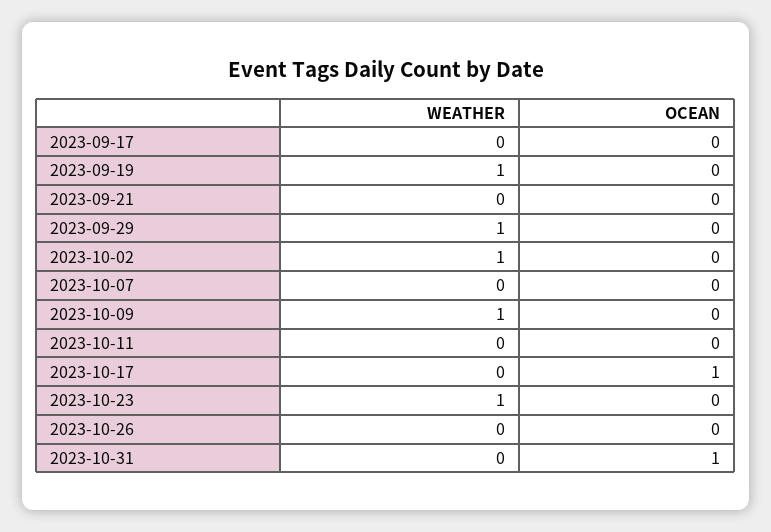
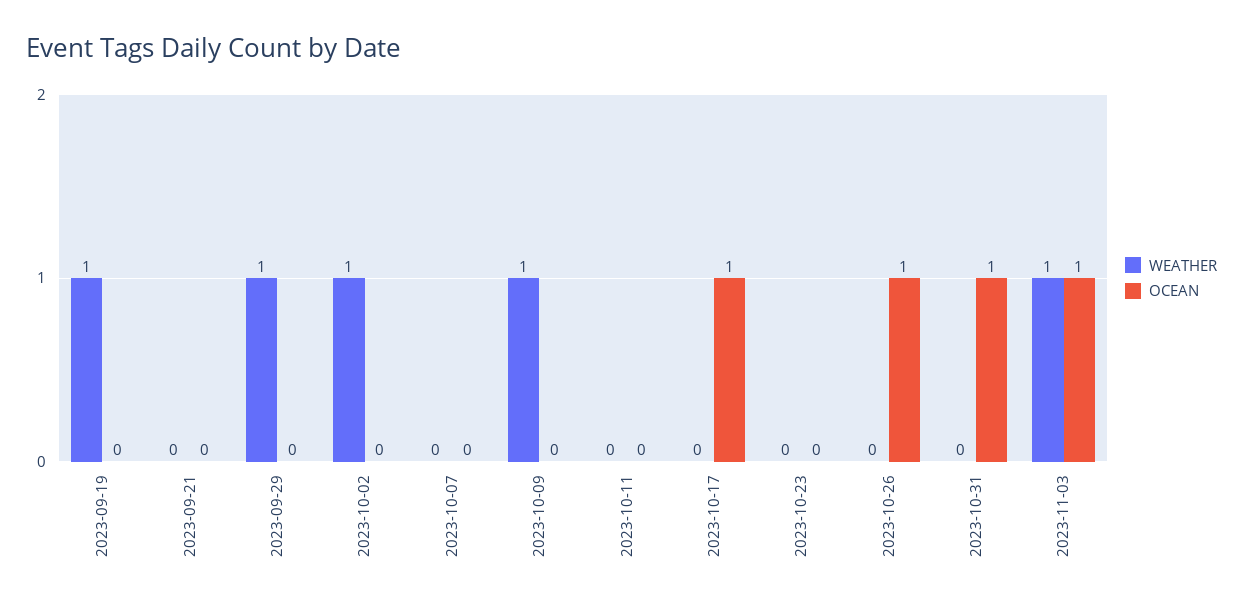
WEATHER, 2023-09-17: 0 -> none
OCEAN, 2023-09-17: 0 -> none
WEATHER, 2023-10-23: 1 -> 0
OCEAN, 2023-10-26: 0 -> 1
WEATHER, 2023-11-03: none -> 1
OCEAN, 2023-11-03: none -> 1

